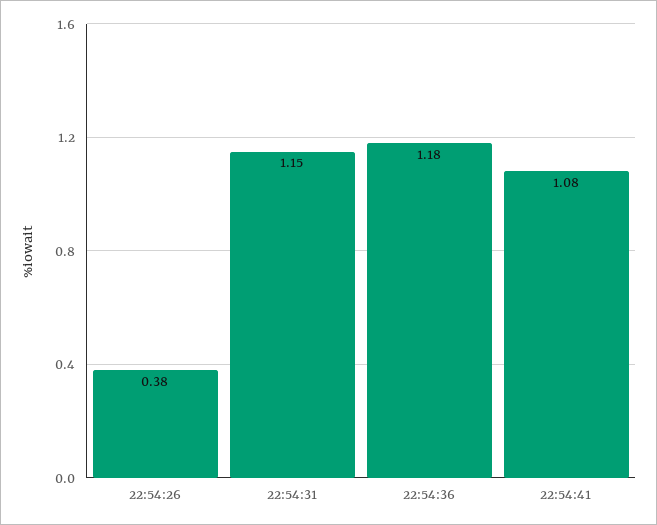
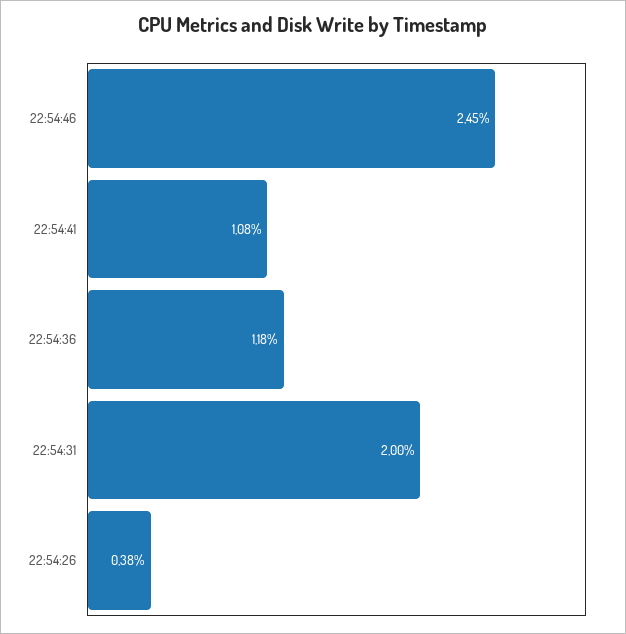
22:54:31: 1.15 -> 2
22:54:46: none -> 2.45

